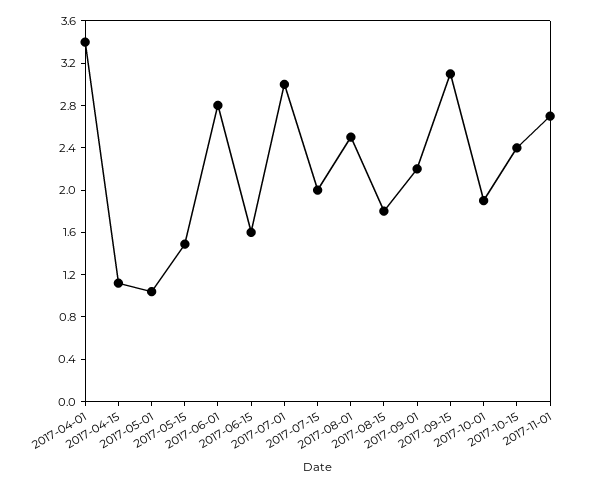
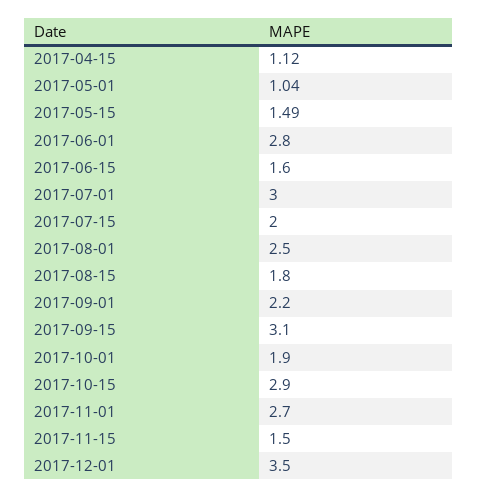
2017-04-01: 3.4 -> none
2017-10-15: 2.4 -> 2.9
2017-11-15: none -> 1.5
2017-12-01: none -> 3.5

